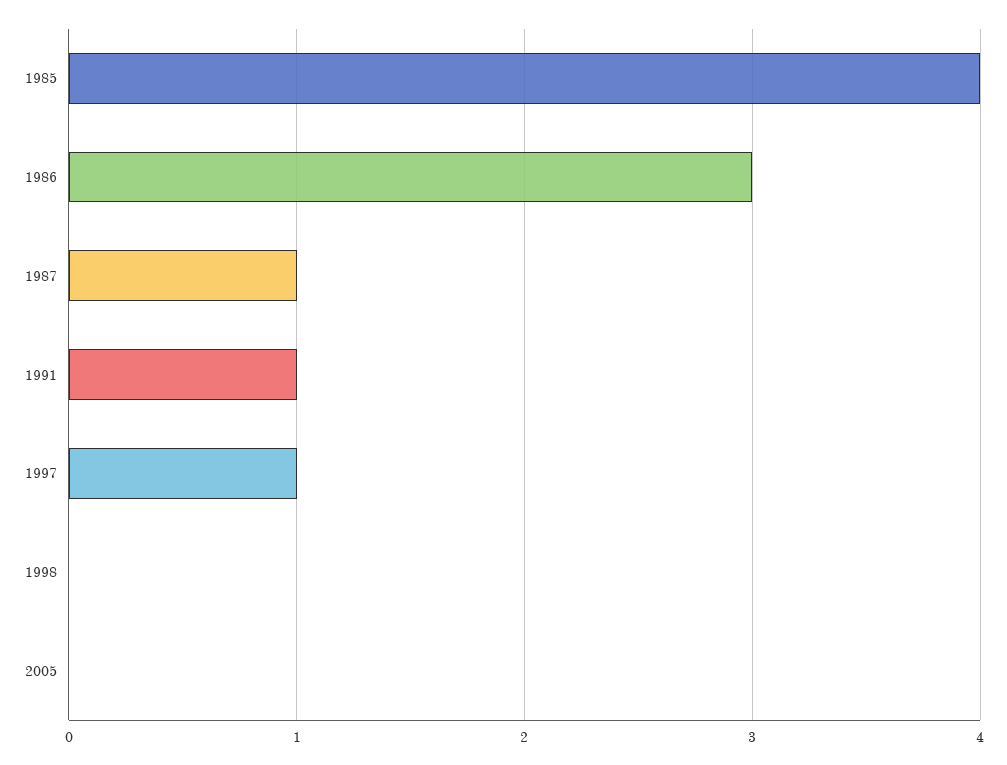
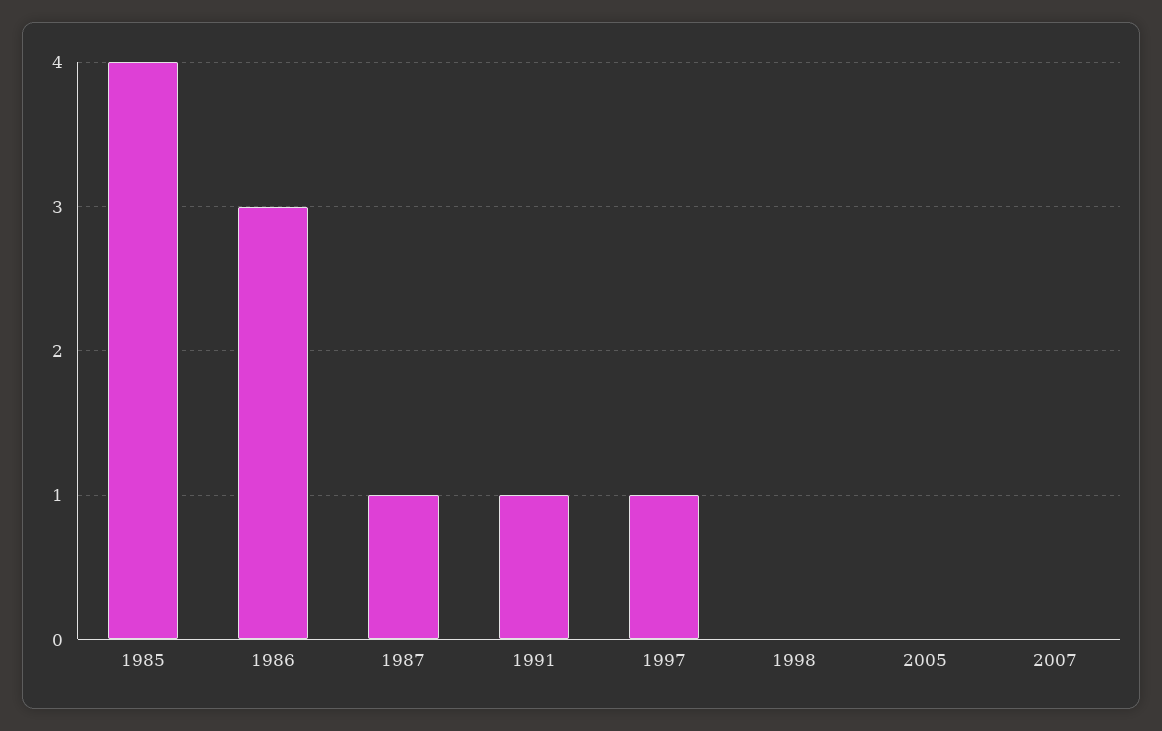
2007: none -> 0

